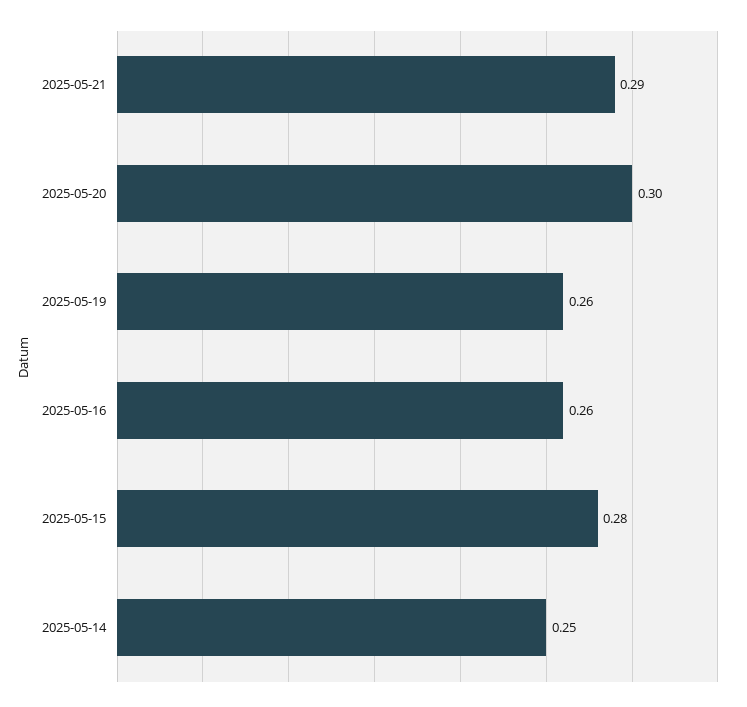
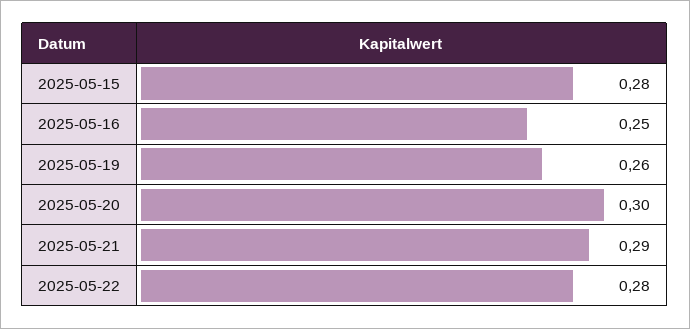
2025-05-16: 0.26 -> 0.25
2025-05-14: 0.25 -> none
2025-05-22: none -> 0.28

